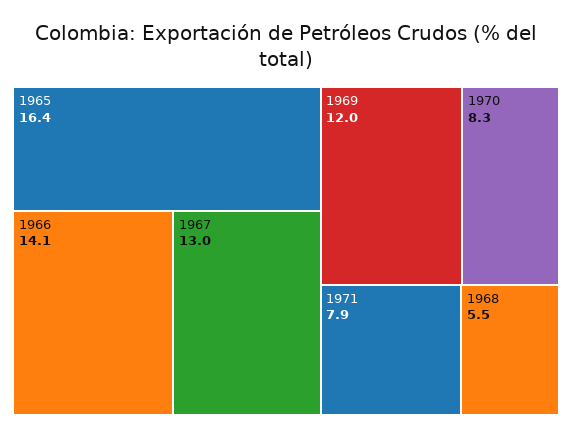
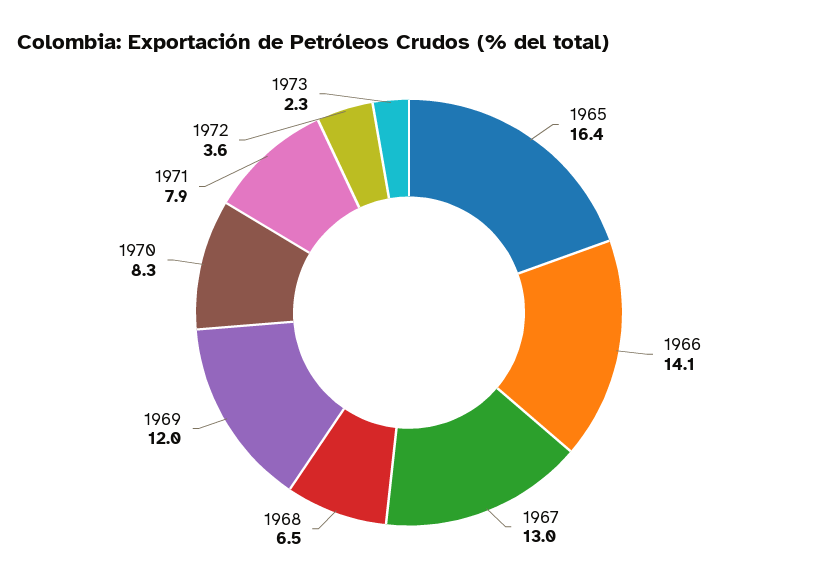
1968: 5.5 -> 6.5
1972: none -> 3.6
1973: none -> 2.3

